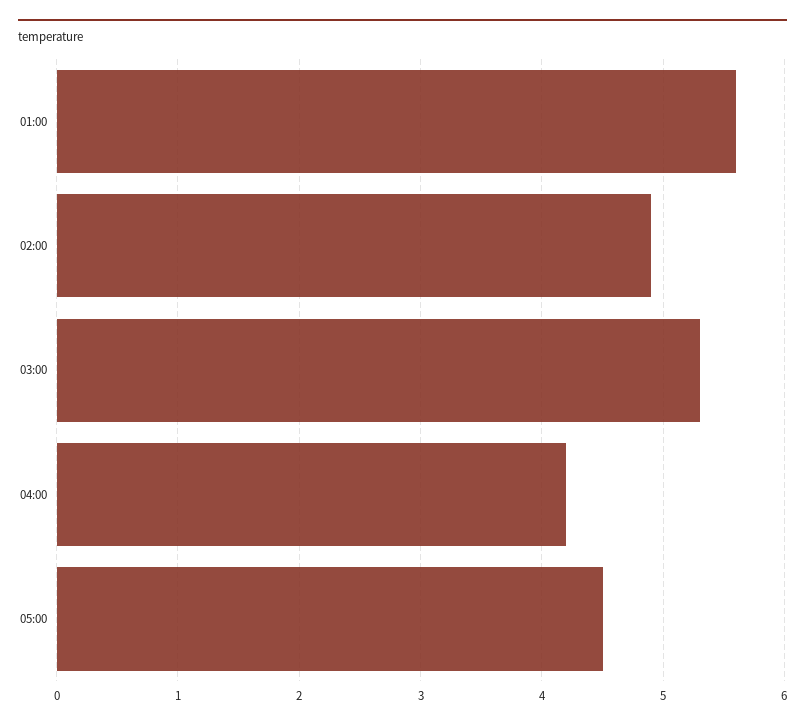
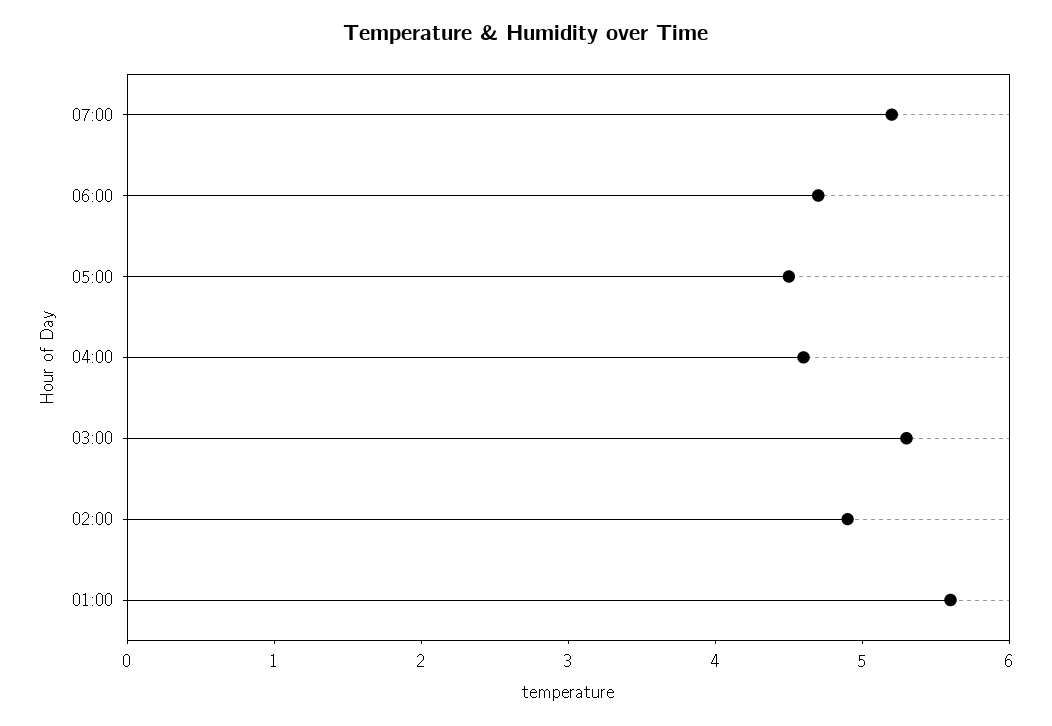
04:00: 4.2 -> 4.6
07:00: none -> 5.2
06:00: none -> 4.7

